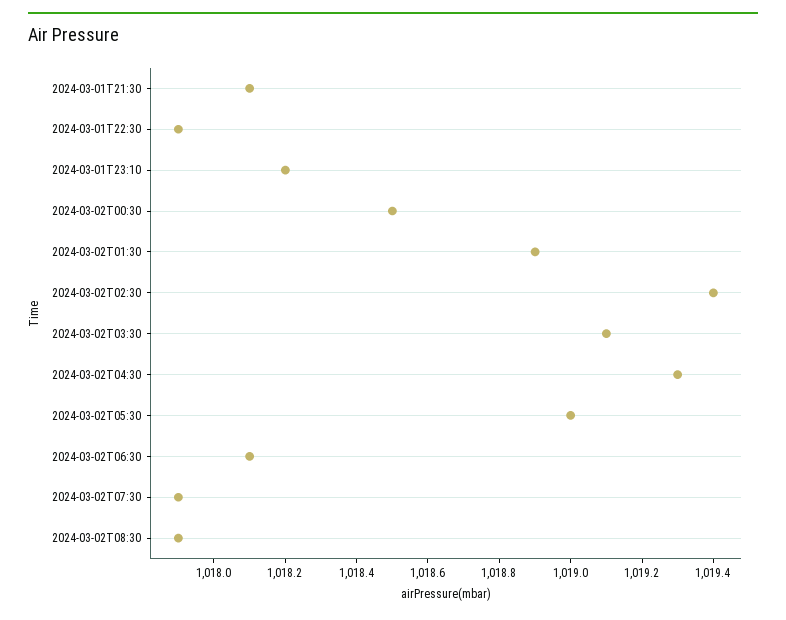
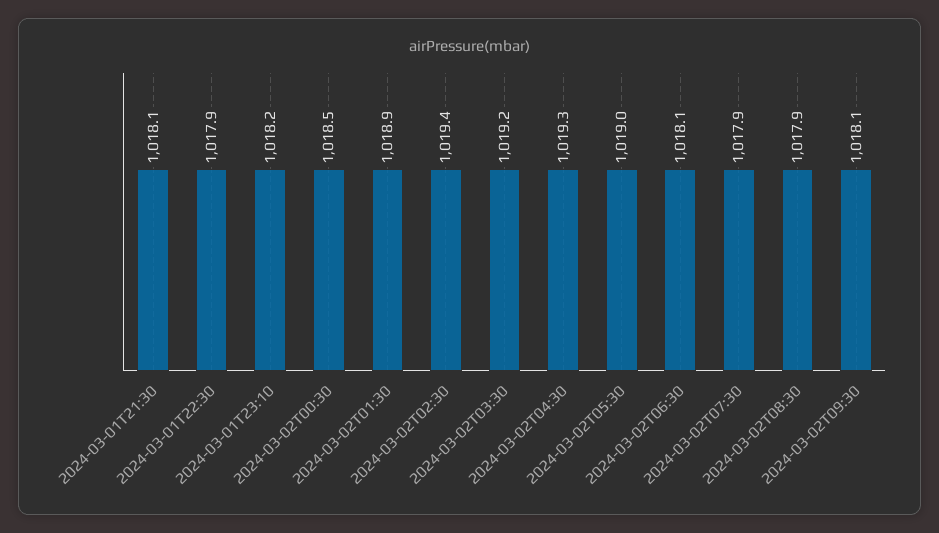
2024-03-02T03:30: 1019.1 -> 1019.2
2024-03-02T09:30: none -> 1018.1

